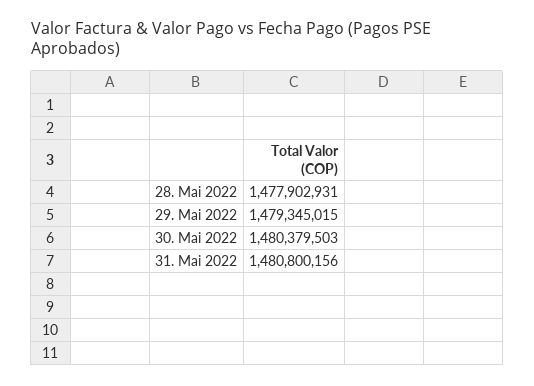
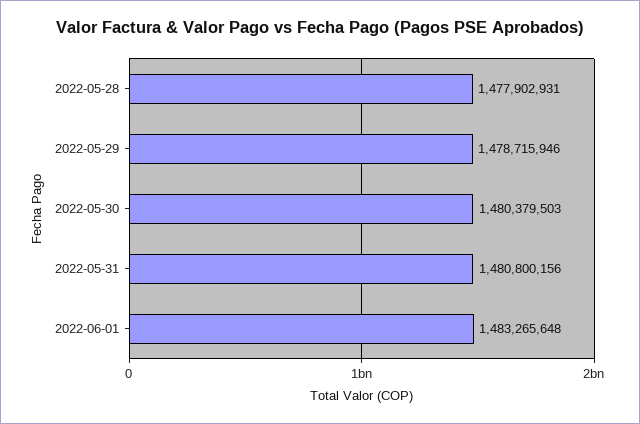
29. Mai 2022: 1479345015 -> 1478715946
2022-06-01: none -> 1483265648

